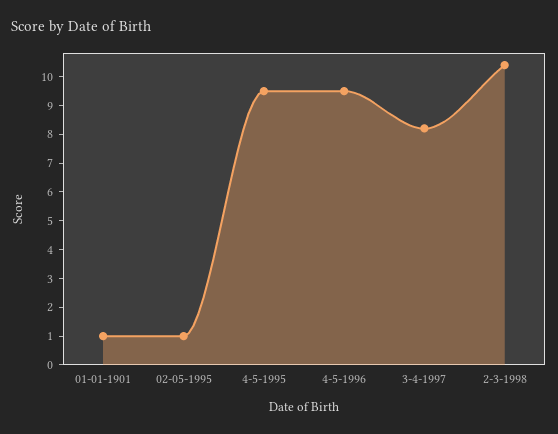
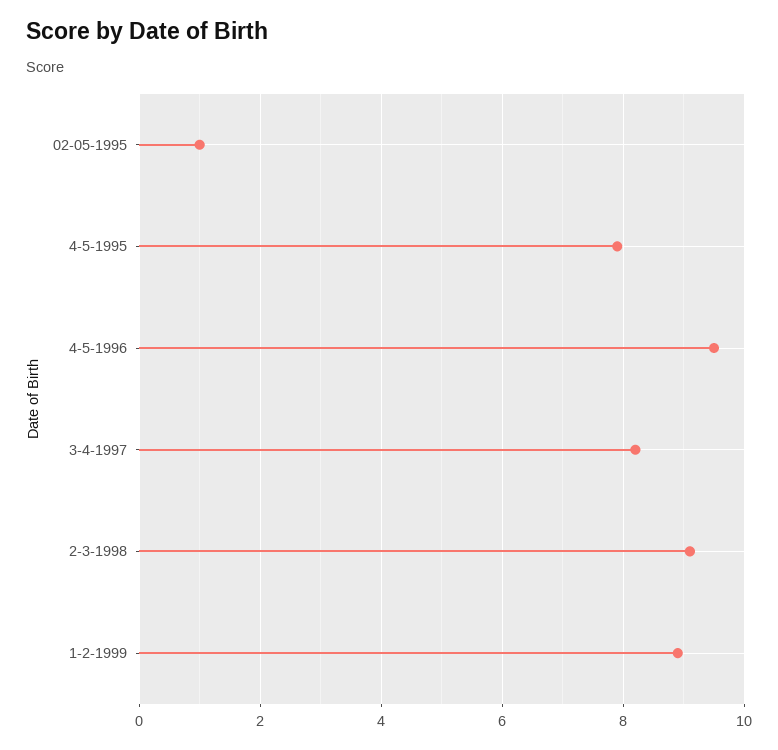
01-01-1901: 1 -> none
4-5-1995: 9.5 -> 8
2-3-1998: 10.5 -> 9
1-2-1999: none -> 9

